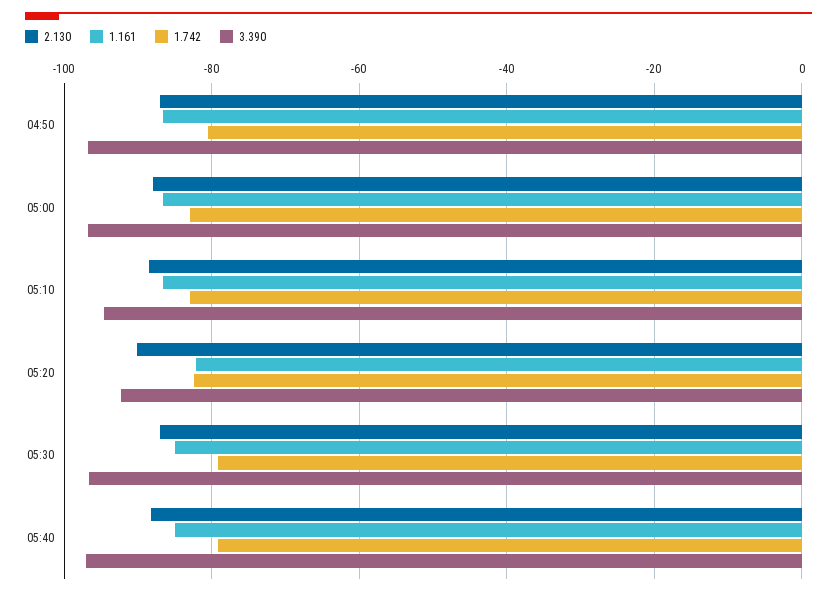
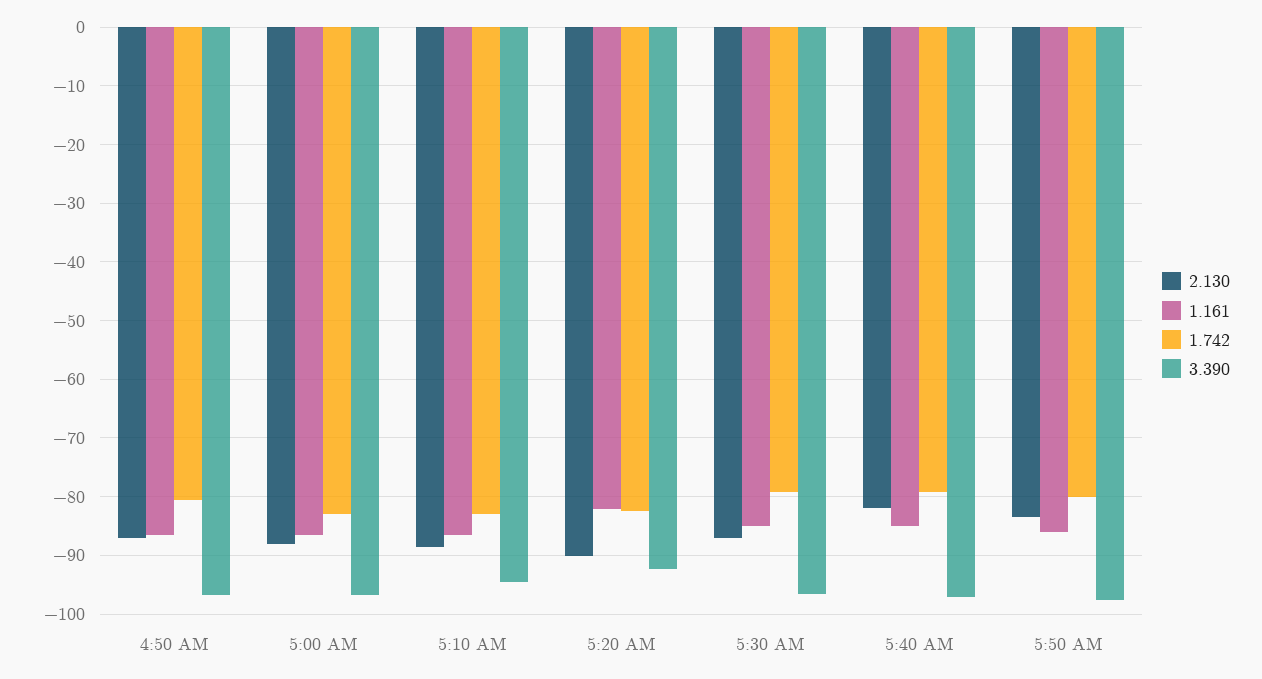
2.130, 05:40: -88 -> -82
2.130, 5:50 AM: none -> -84
1.161, 5:50 AM: none -> -86
1.742, 5:50 AM: none -> -80
3.390, 5:50 AM: none -> -98

